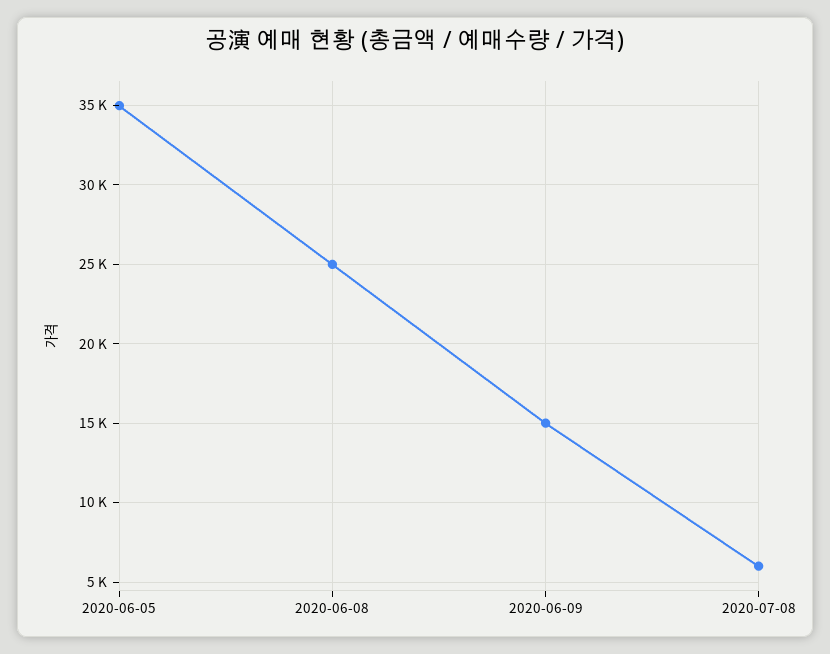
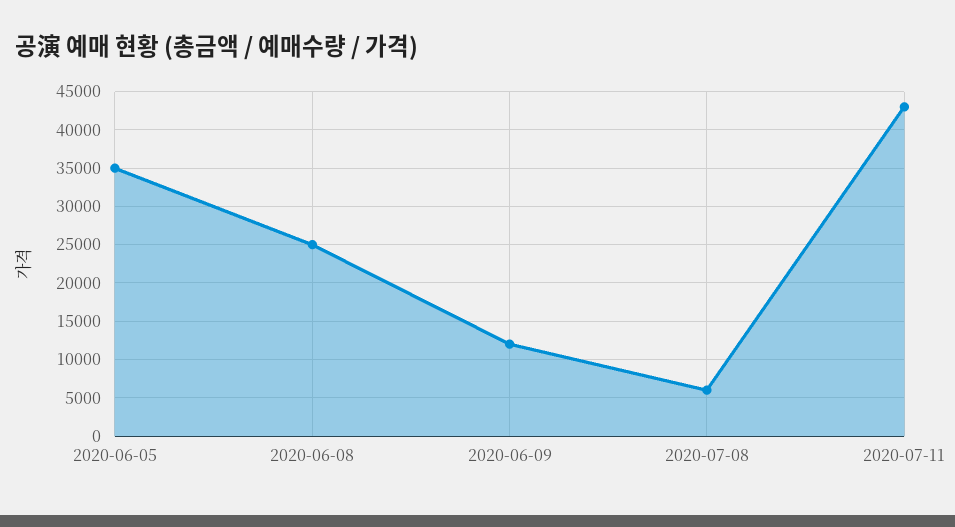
2020-06-09: 15000 -> 12000
2020-07-11: none -> 43000

